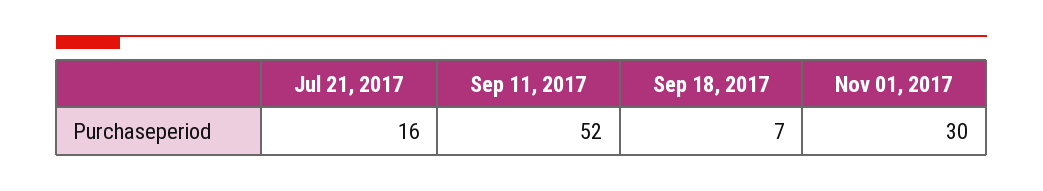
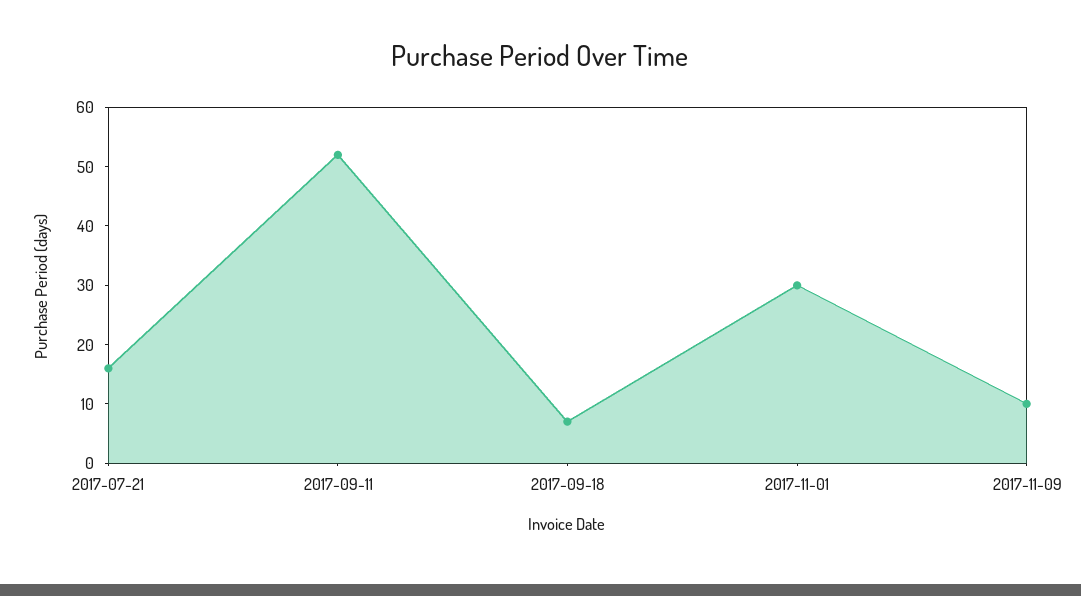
2017-11-09: none -> 10

